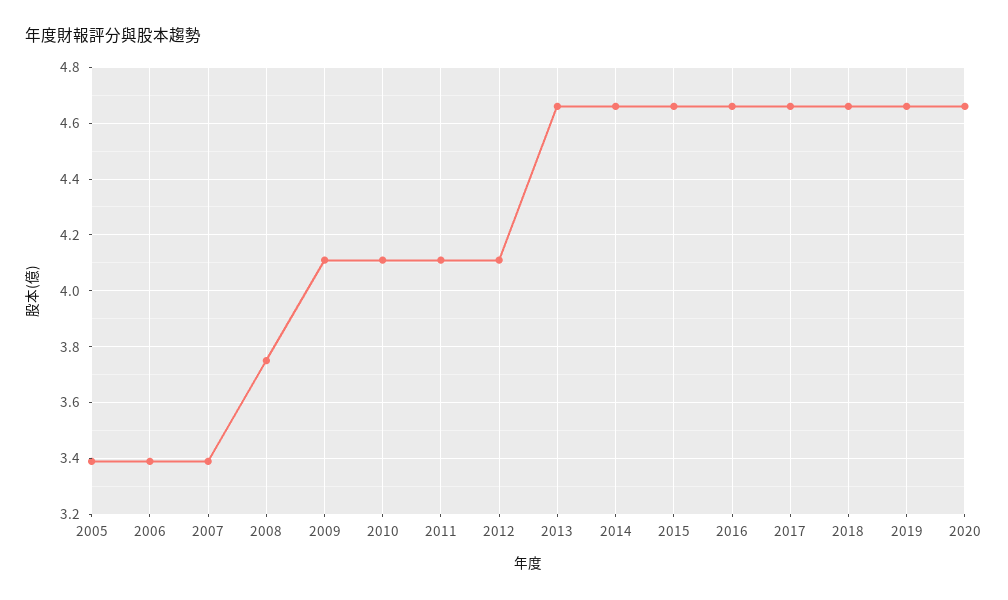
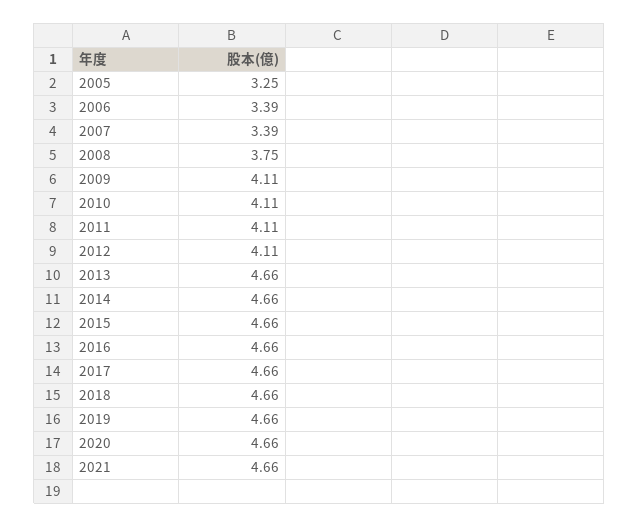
2005: 3.4 -> 3.25
2021: none -> 4.66

